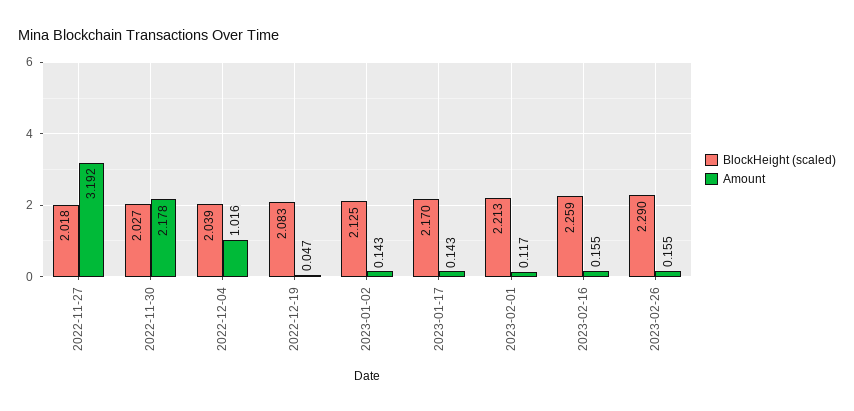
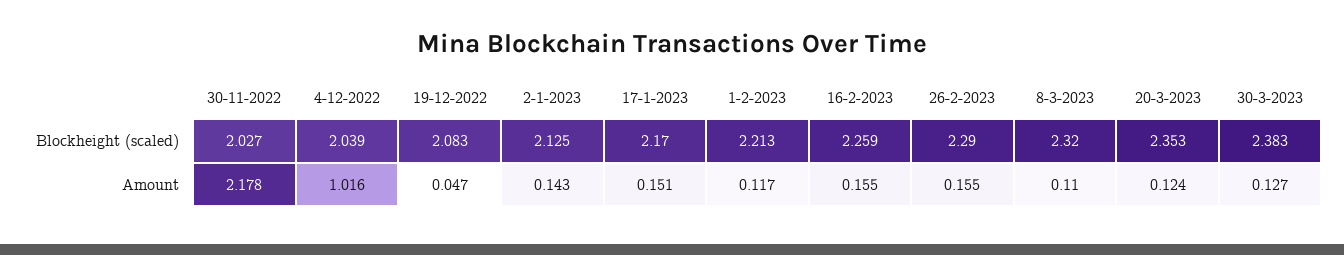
BlockHeight (scaled), 2022-11-27: 2.018 -> none
Amount, 2022-11-27: 3.192 -> none
Amount, 2023-01-17: 0.143 -> 0.151
BlockHeight (scaled), 8-3-2023: none -> 2.32
BlockHeight (scaled), 20-3-2023: none -> 2.353
BlockHeight (scaled), 30-3-2023: none -> 2.383
Amount, 8-3-2023: none -> 0.11
Amount, 20-3-2023: none -> 0.124
Amount, 30-3-2023: none -> 0.127

